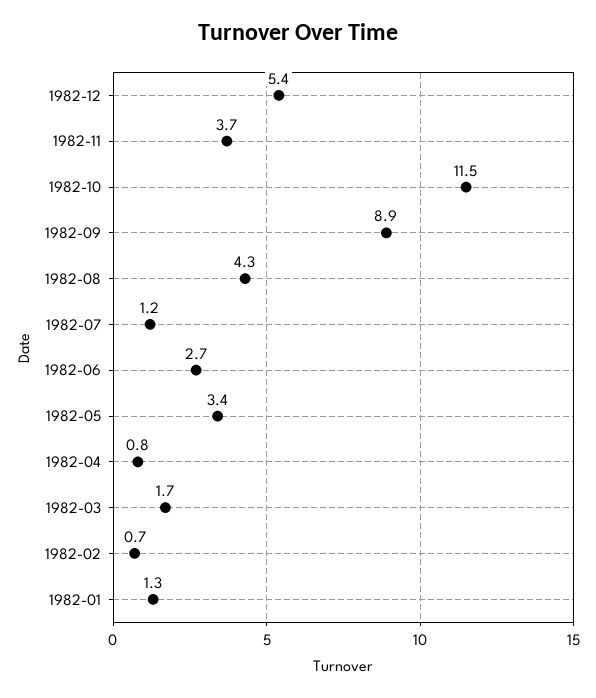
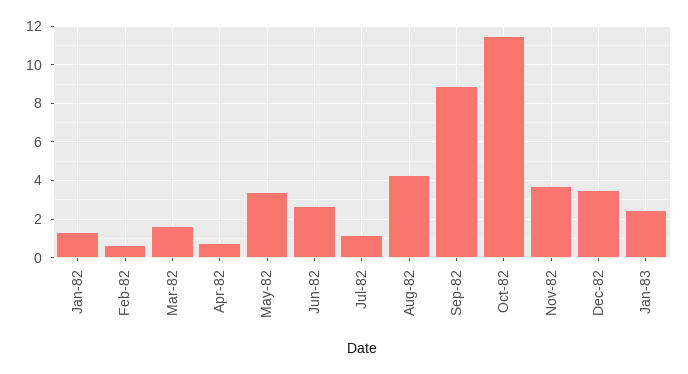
1982-12: 5.4 -> 3.5
Jan-83: none -> 2.5

